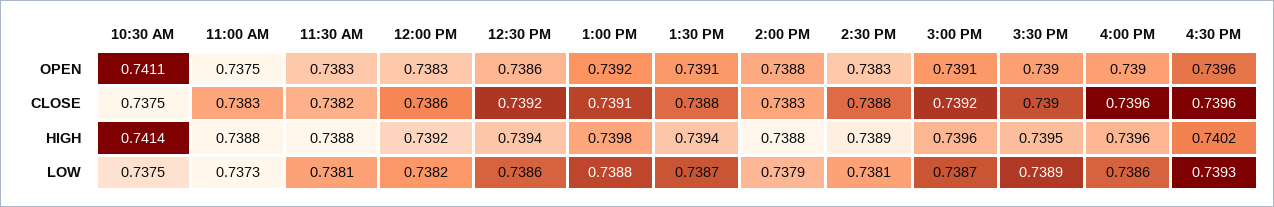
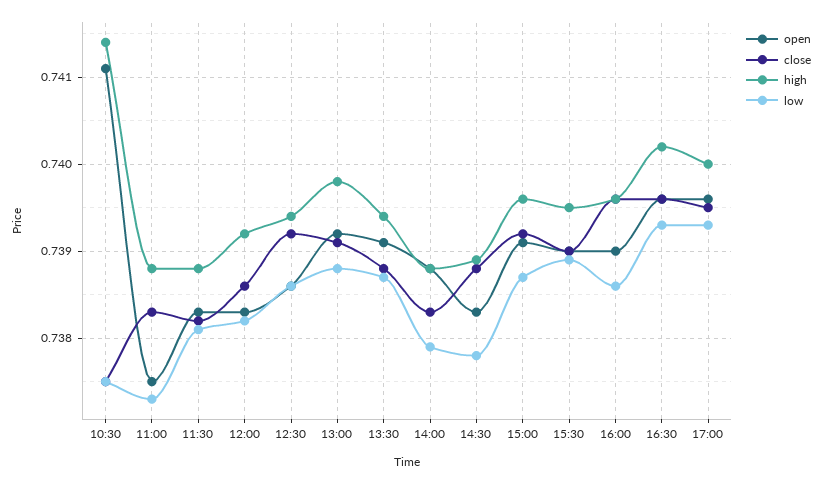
LOW, 2:30 PM: 0.7381 -> 0.7378
OPEN, 17:00: none -> 0.7396
CLOSE, 17:00: none -> 0.7395
HIGH, 17:00: none -> 0.74
LOW, 17:00: none -> 0.7393

